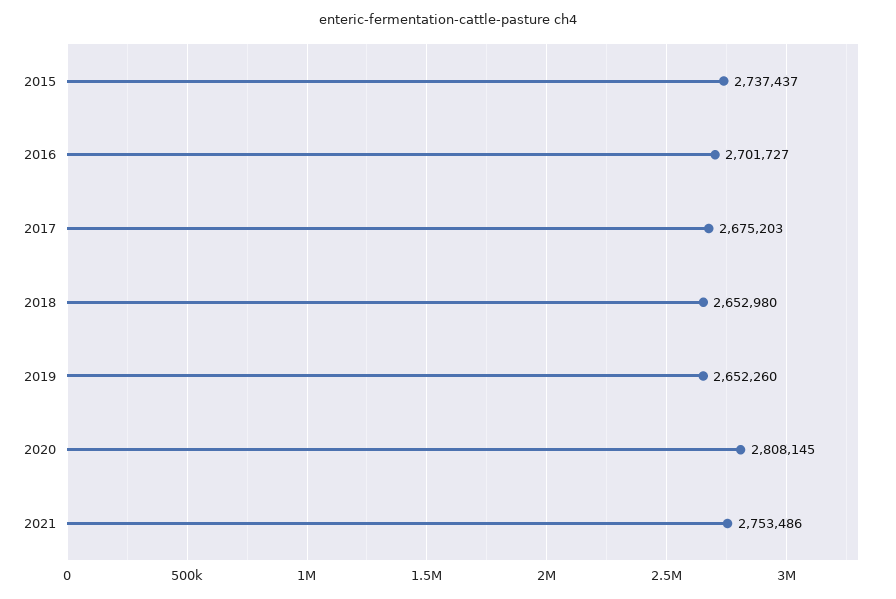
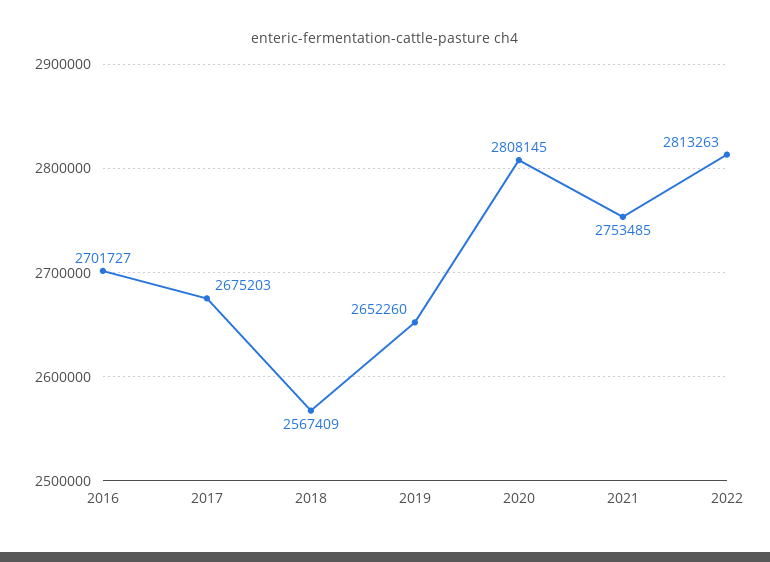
2015: 2737437 -> none
2018: 2652980 -> 2567409
2021: 2753486 -> 2753485
2022: none -> 2813263

